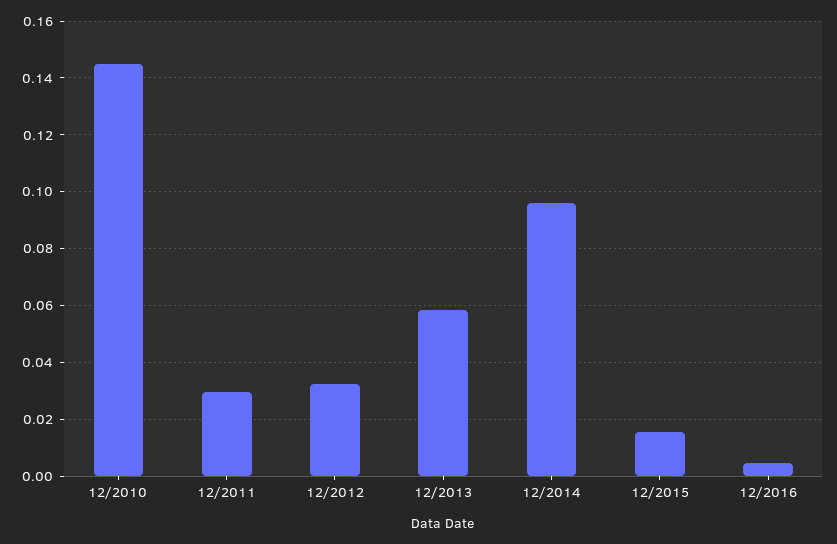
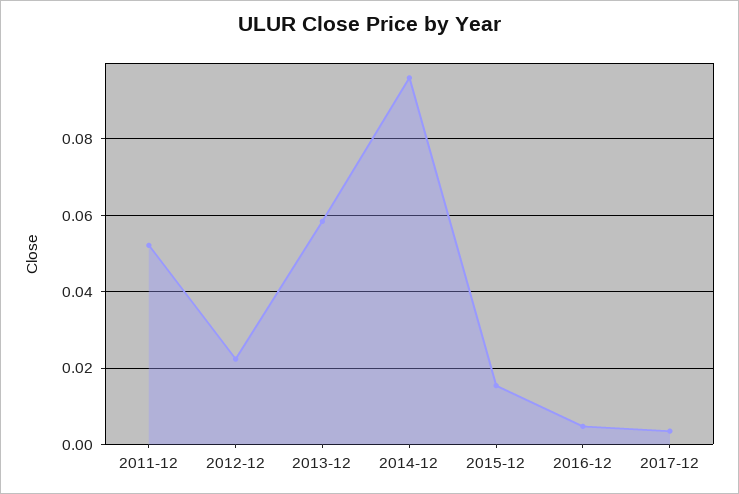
12/2010: 0.145 -> none
12/2011: 0.03 -> 0.052
12/2012: 0.0325 -> 0.022
2017-12: none -> 0.004

